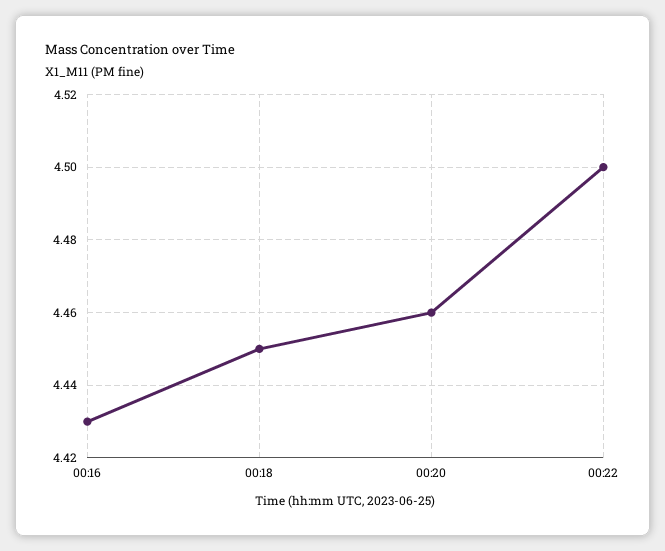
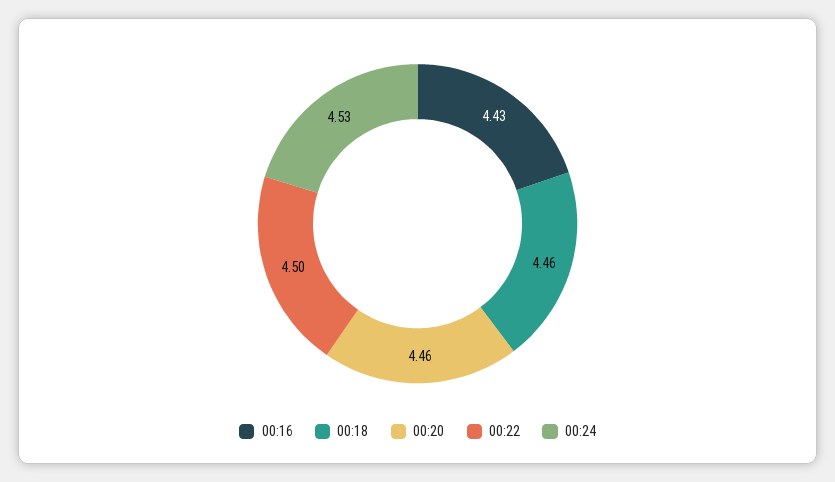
00:18: 4.45 -> 4.46
00:24: none -> 4.53

